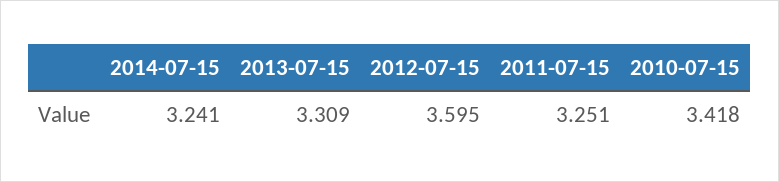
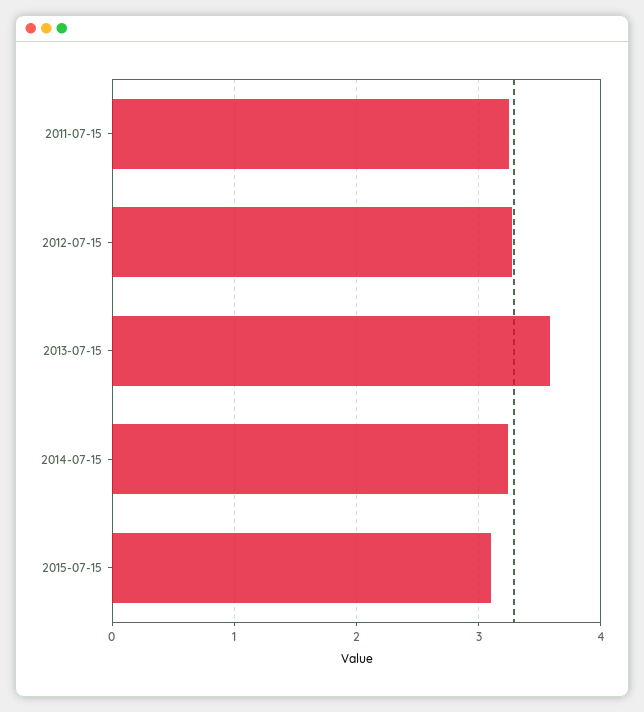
2013-07-15: 3.309 -> 3.6
2012-07-15: 3.595 -> 3.3
2010-07-15: 3.418 -> none
2015-07-15: none -> 3.1

